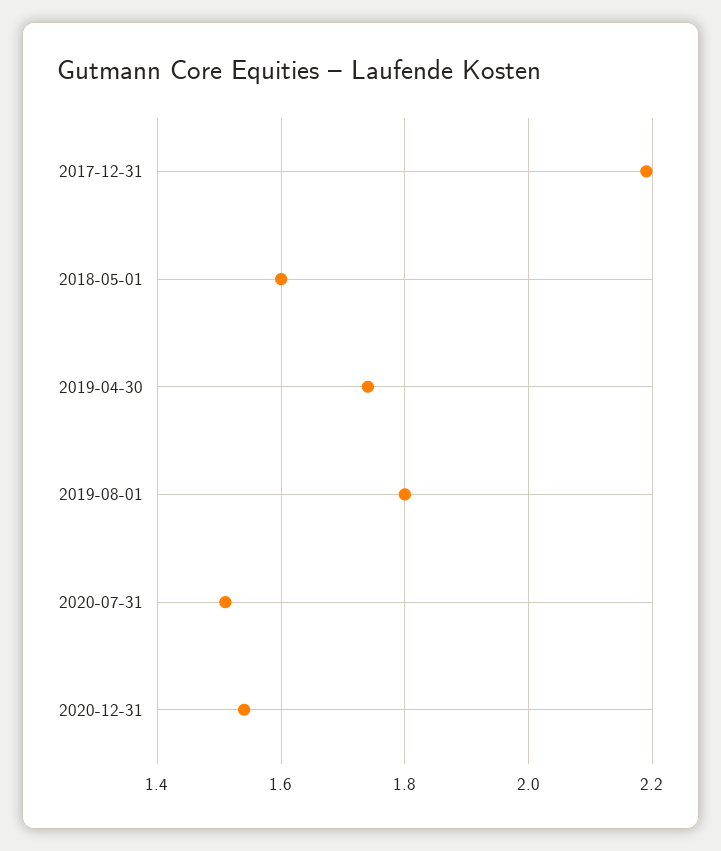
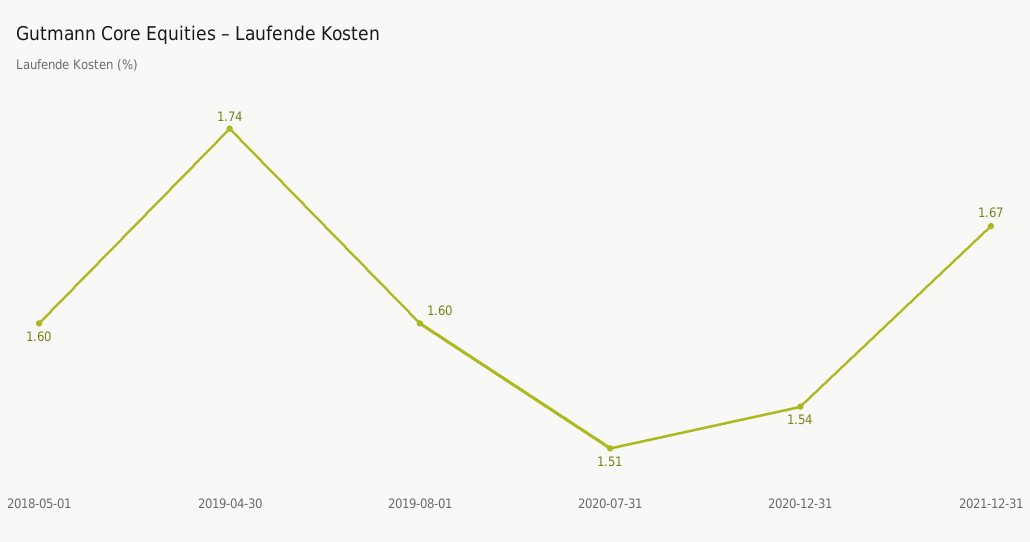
2017-12-31: 2.2 -> none
2019-08-01: 1.8 -> 1.6
2021-12-31: none -> 1.67

